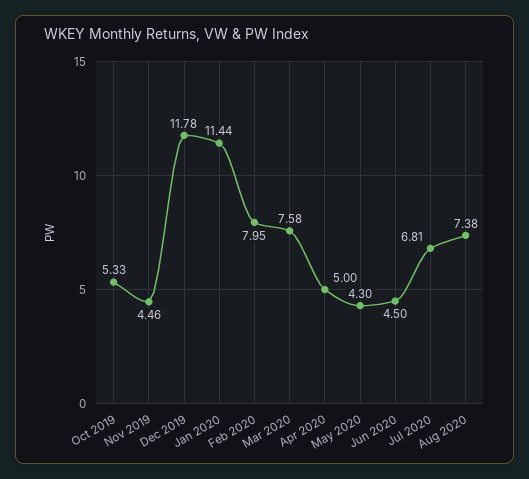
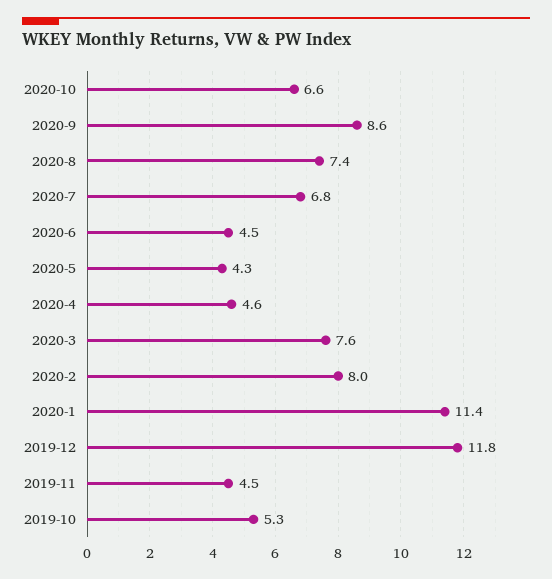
Apr 2020: 5 -> 4.6
2020-10: none -> 6.6
2020-9: none -> 8.6

